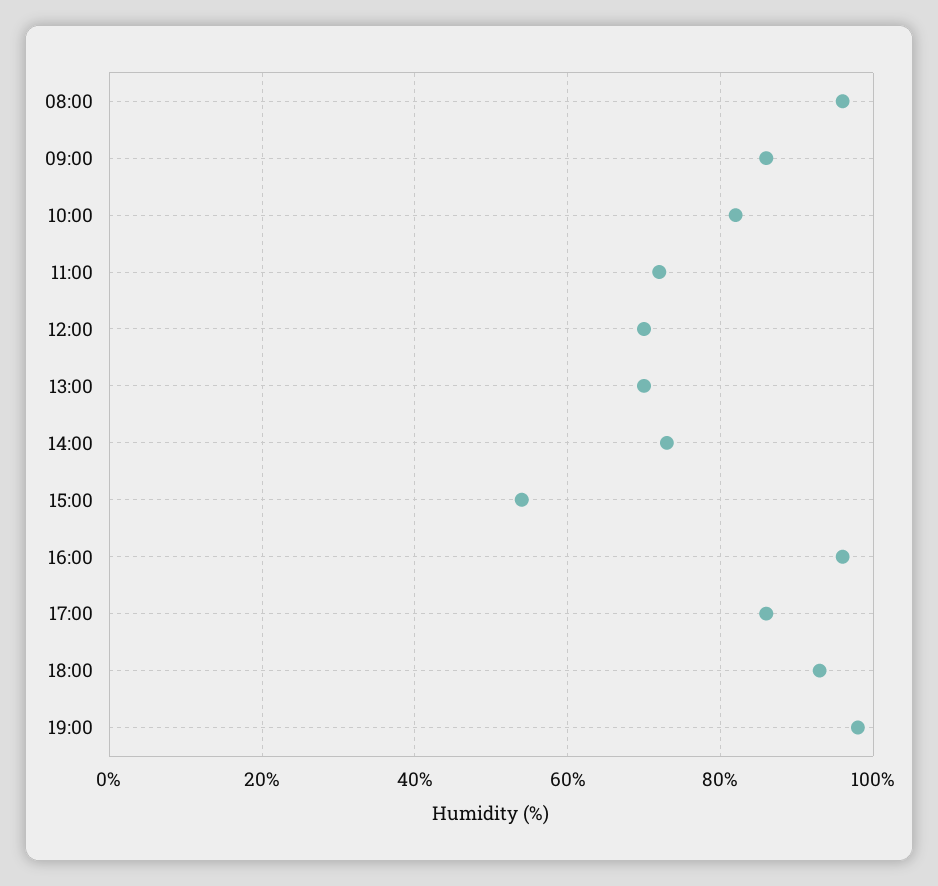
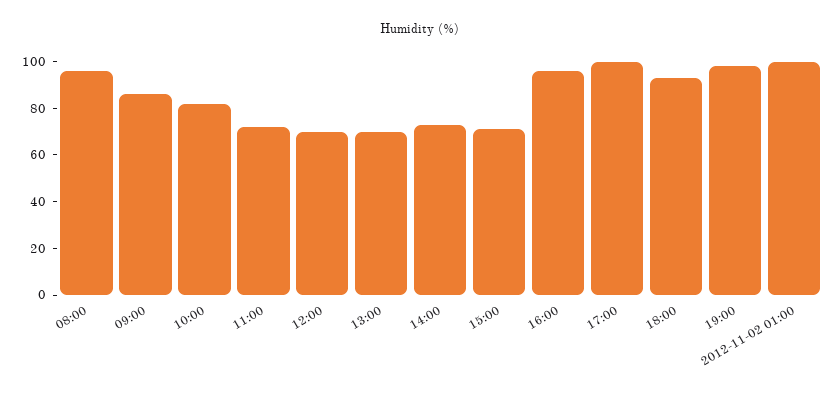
15:00: 55 -> 70
17:00: 85 -> 100
2012-11-02 01:00: none -> 100

